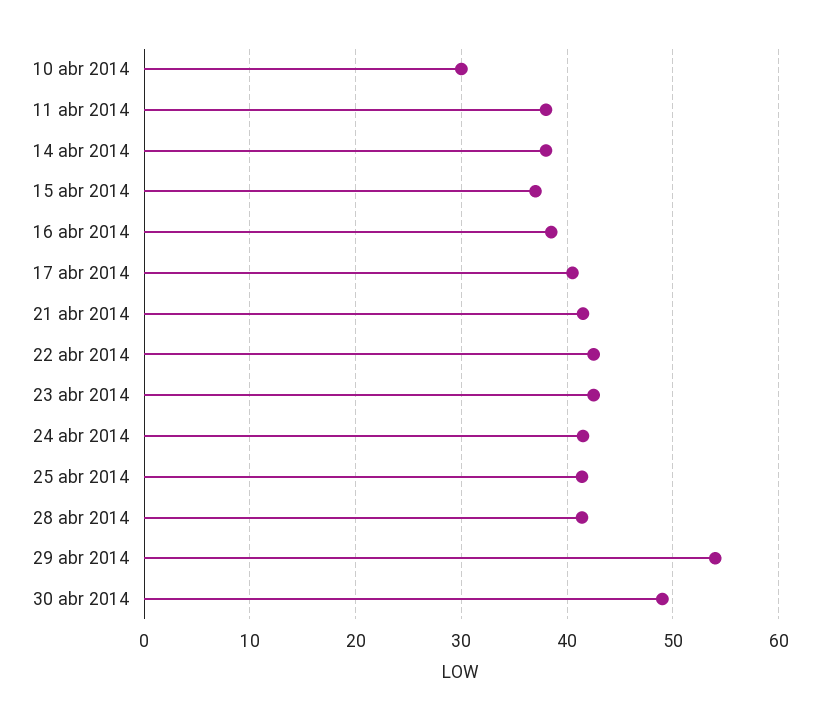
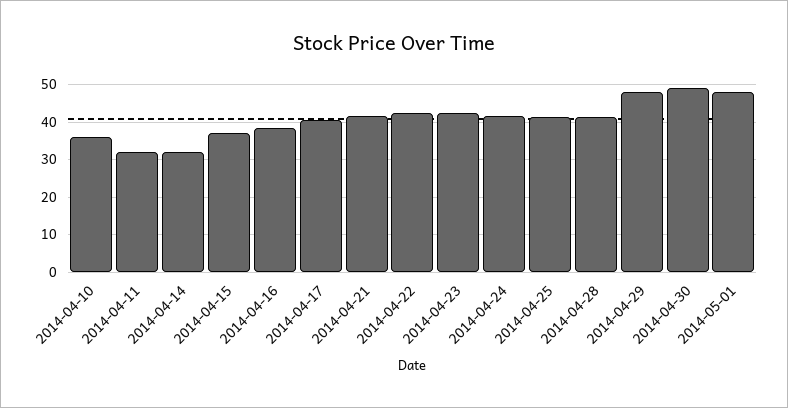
10 abr 2014: 30 -> 36
11 abr 2014: 38 -> 32
14 abr 2014: 38 -> 32
29 abr 2014: 54 -> 48
2014-05-01: none -> 48

